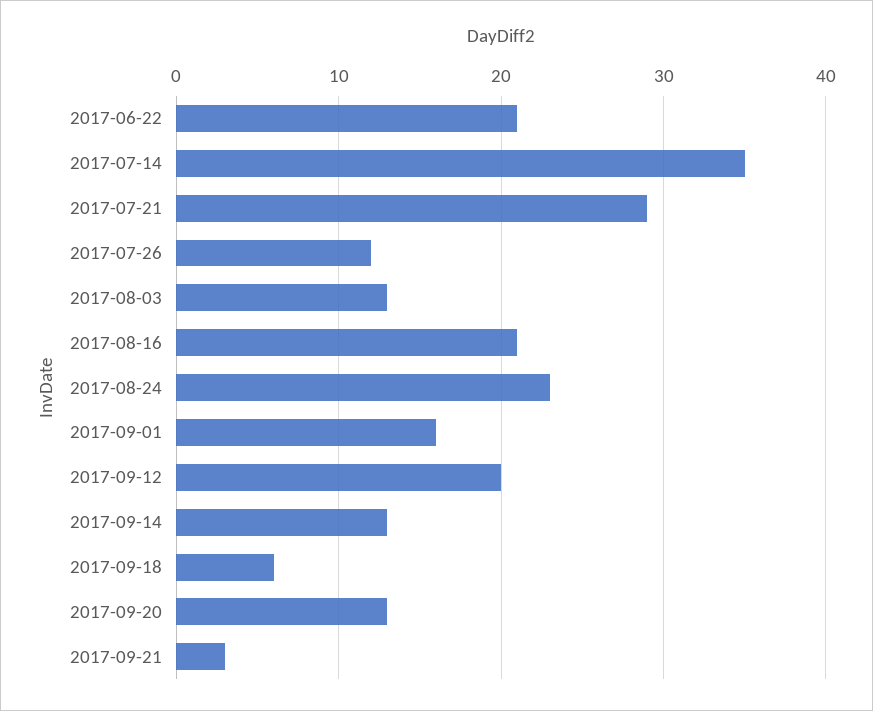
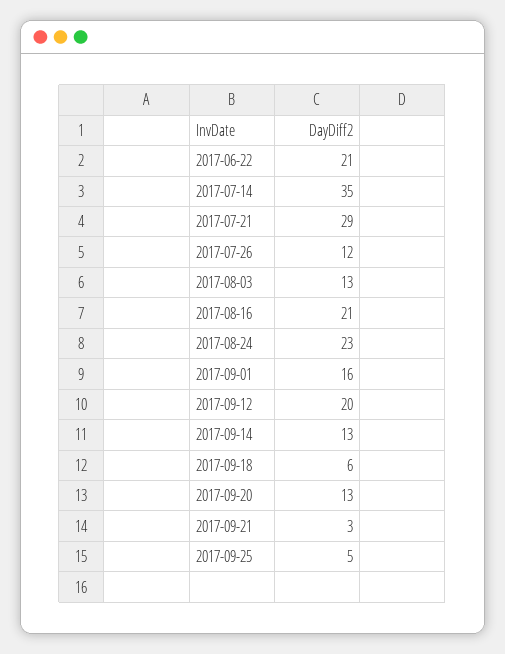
2017-09-25: none -> 5

